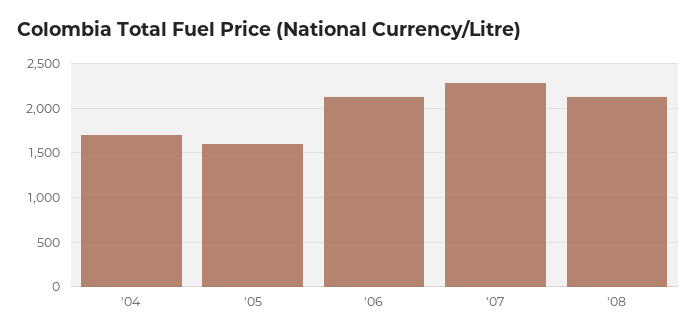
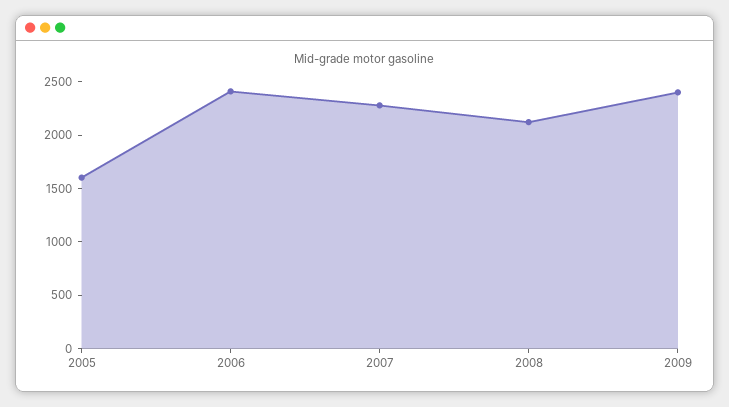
'04: 1700 -> none
'06: 2100 -> 2400
2009: none -> 2400

